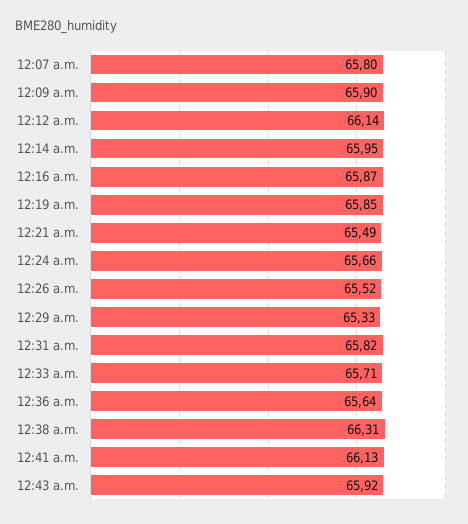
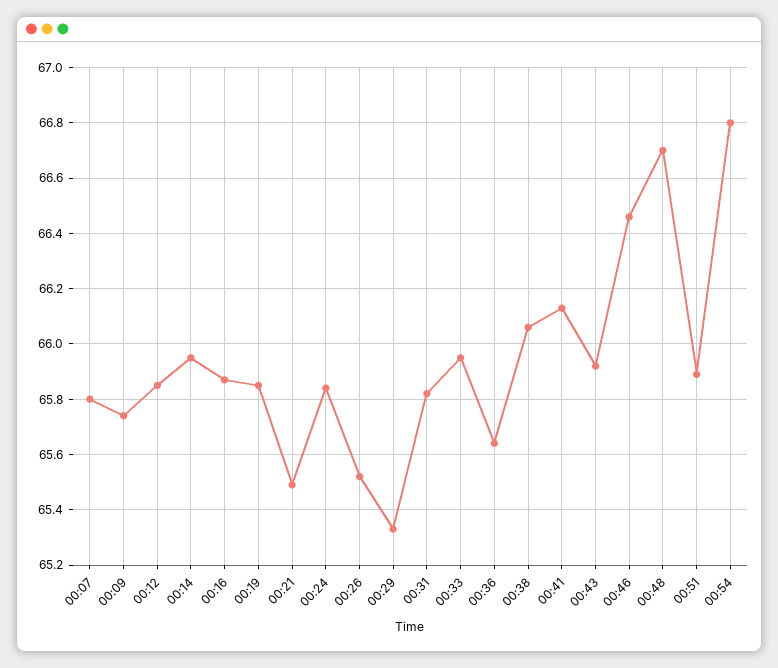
12:09 a.m.: 65.9 -> 65.75
12:12 a.m.: 66.14 -> 65.85
12:24 a.m.: 65.66 -> 65.85
12:33 a.m.: 65.71 -> 65.95
12:38 a.m.: 66.31 -> 66.05
00:46: none -> 66.45
00:48: none -> 66.7
00:51: none -> 65.9
00:54: none -> 66.8

